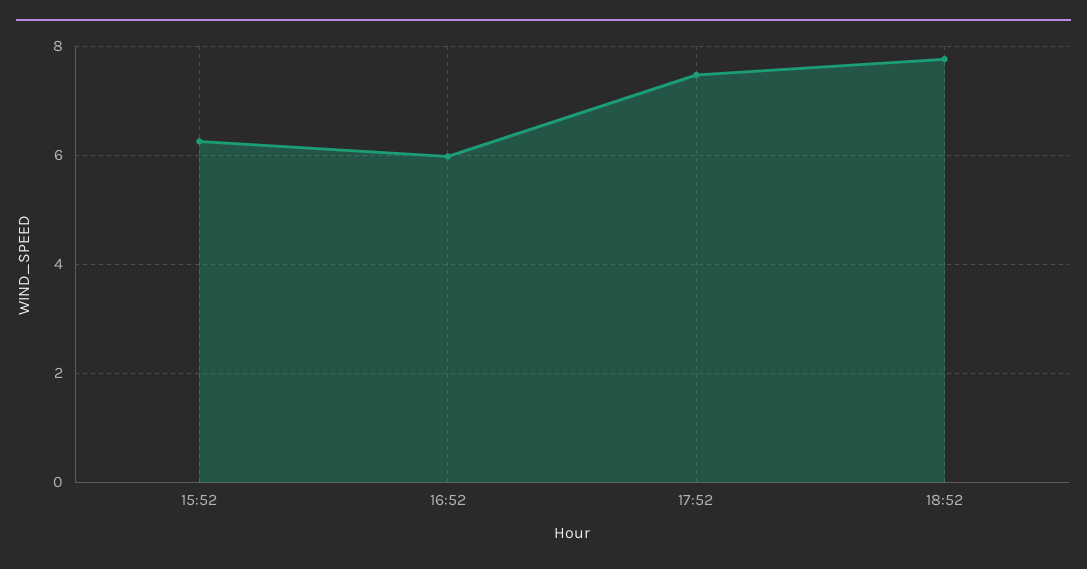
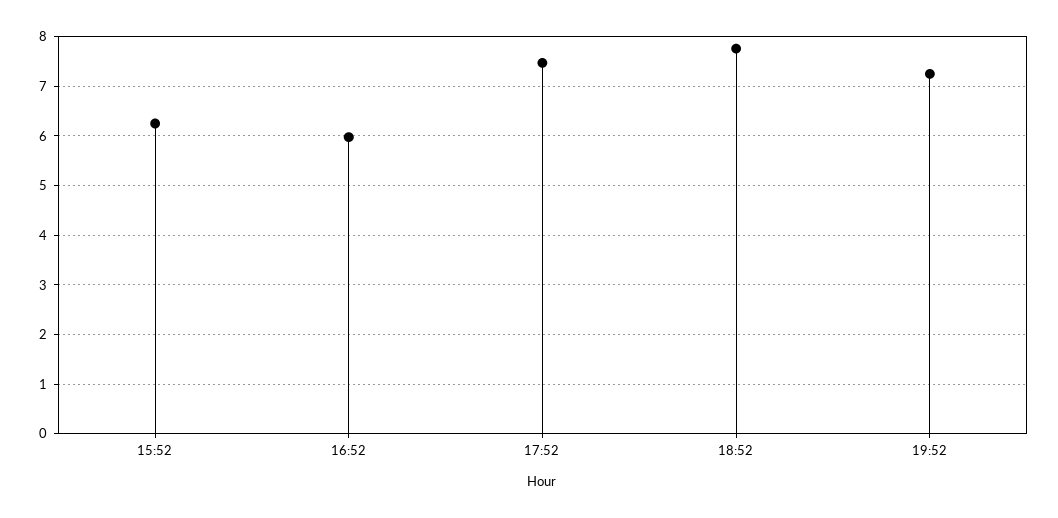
19:52: none -> 7.2

